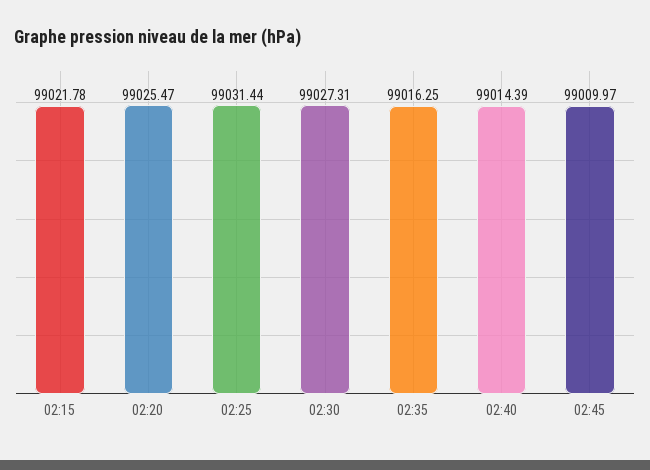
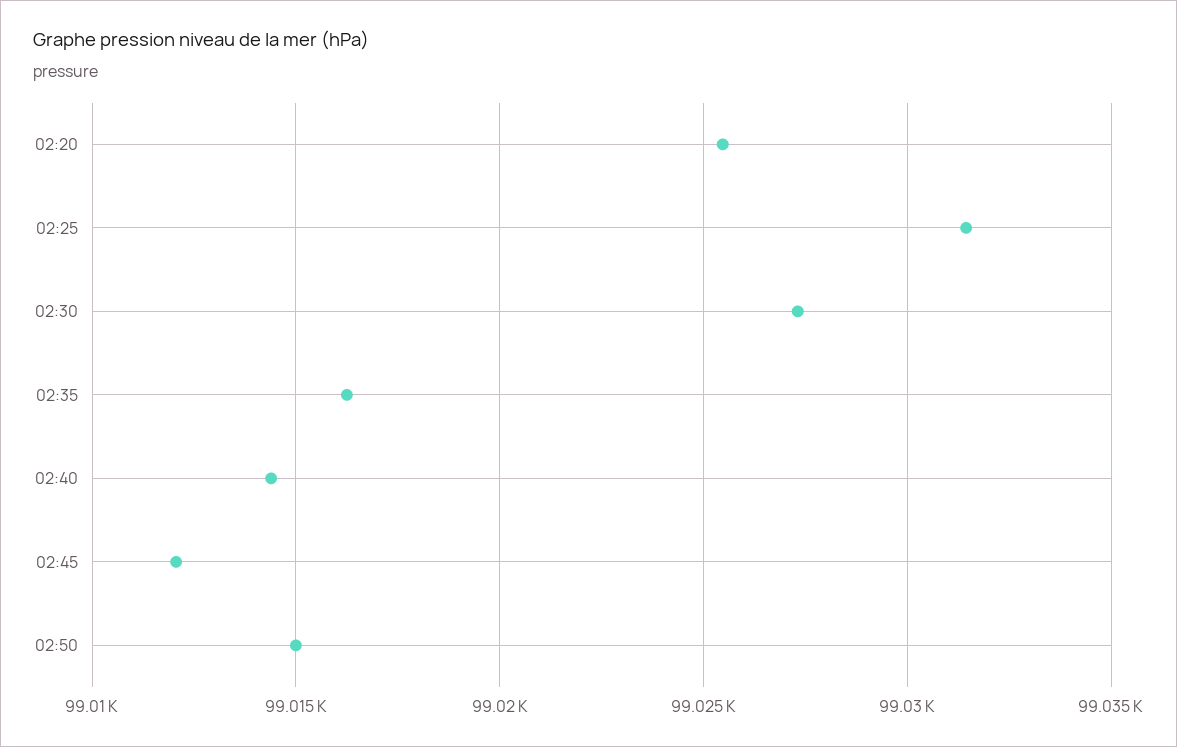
02:15: 99021.78 -> none
02:45: 99009.97 -> 99012
02:50: none -> 99015

